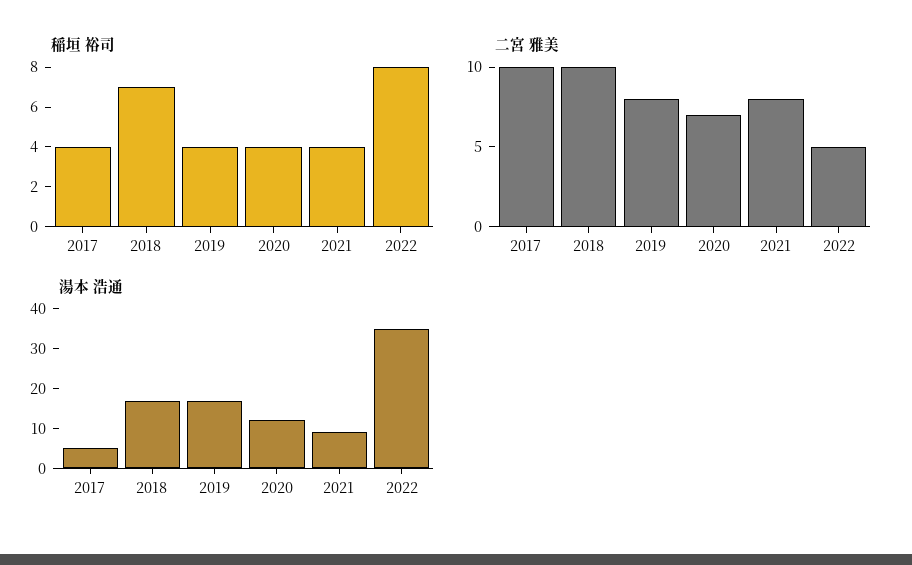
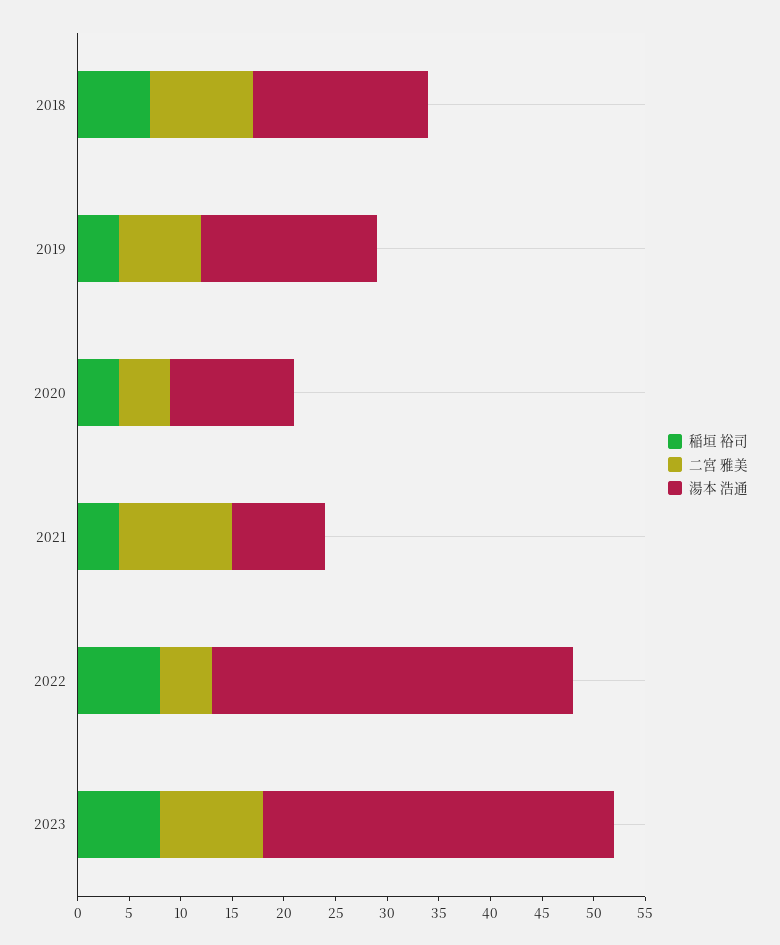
稲垣 裕司, 2017: 4 -> none
二宮 雅美, 2017: 10 -> none
二宮 雅美, 2020: 7 -> 5
二宮 雅美, 2021: 8 -> 11
湯本 浩通, 2017: 5 -> none
稲垣 裕司, 2023: none -> 8
二宮 雅美, 2023: none -> 10
湯本 浩通, 2023: none -> 34

